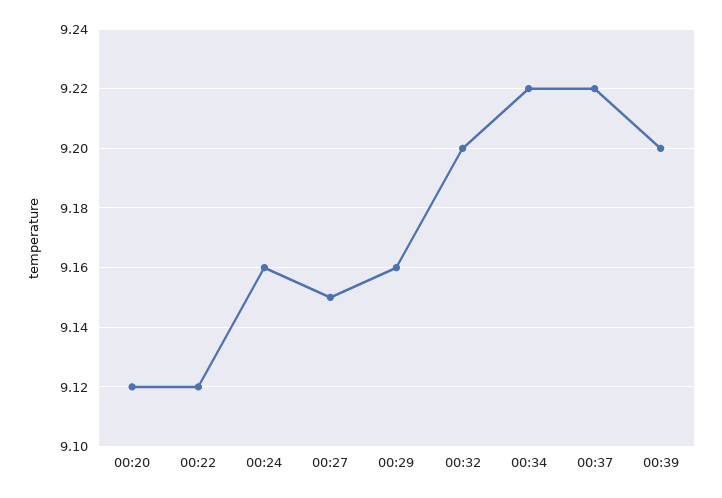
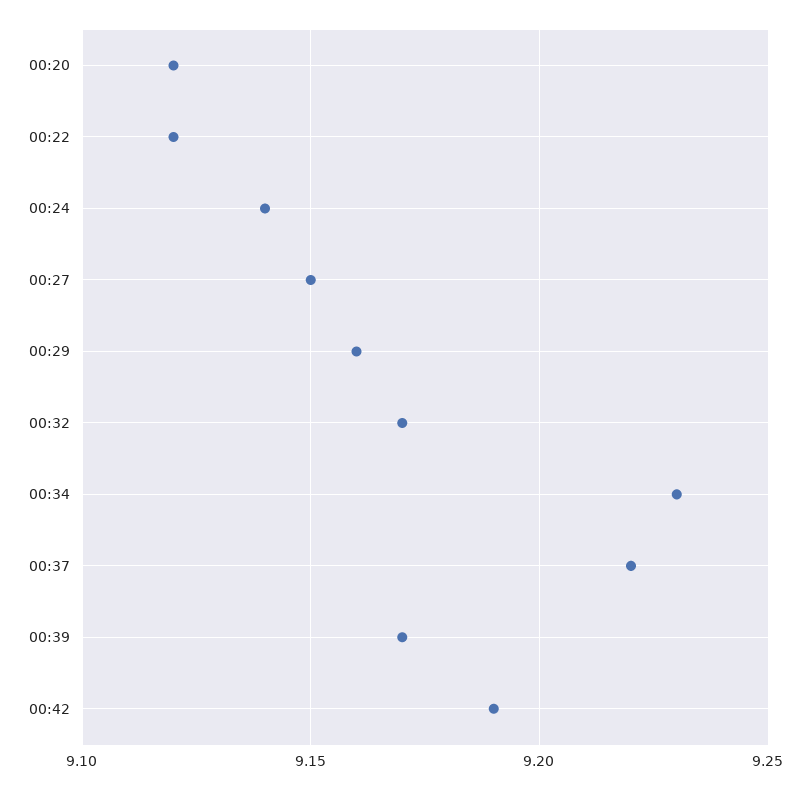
00:24: 9.16 -> 9.14
00:32: 9.2 -> 9.17
00:34: 9.22 -> 9.23
00:39: 9.2 -> 9.17
00:42: none -> 9.19

